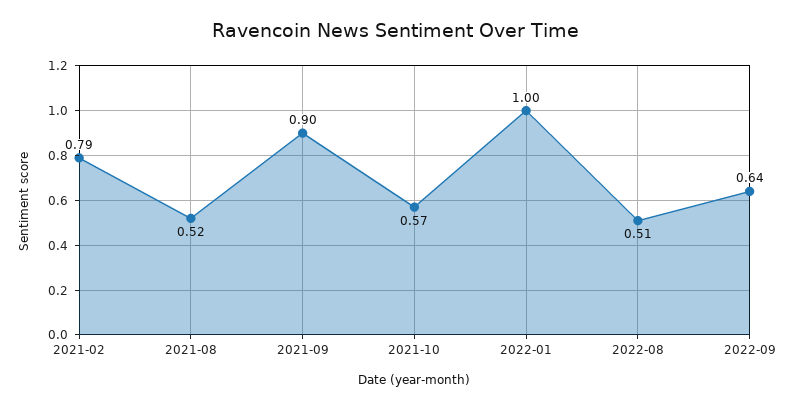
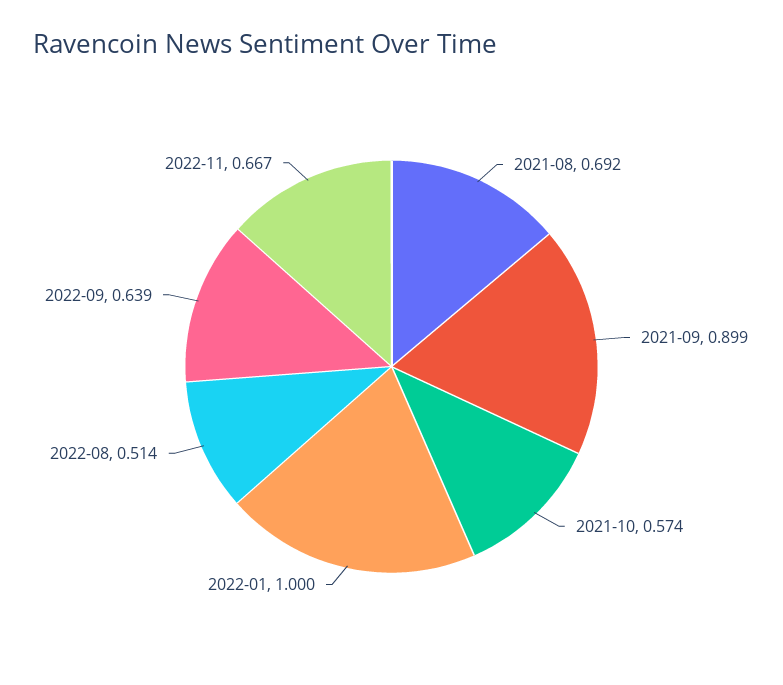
2021-02: 0.79 -> none
2021-08: 0.52 -> 0.692
2022-11: none -> 0.667

